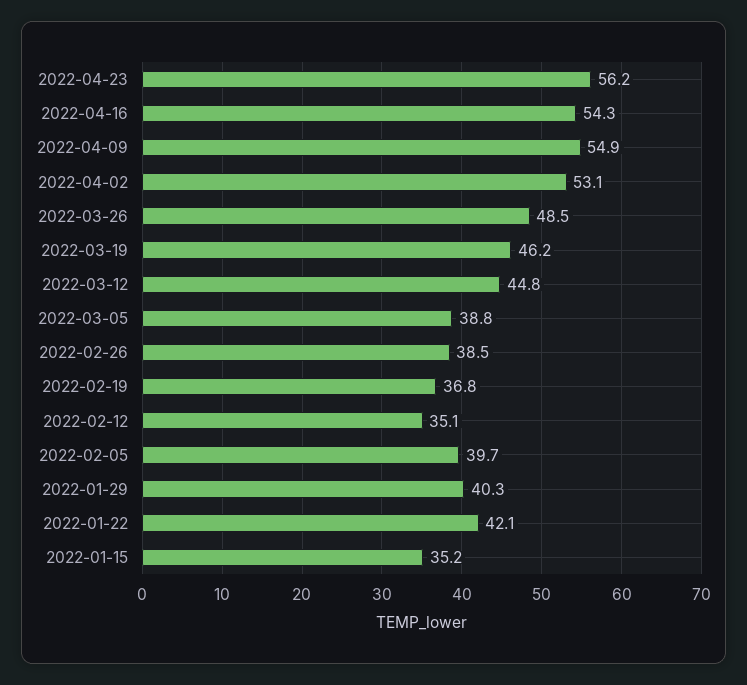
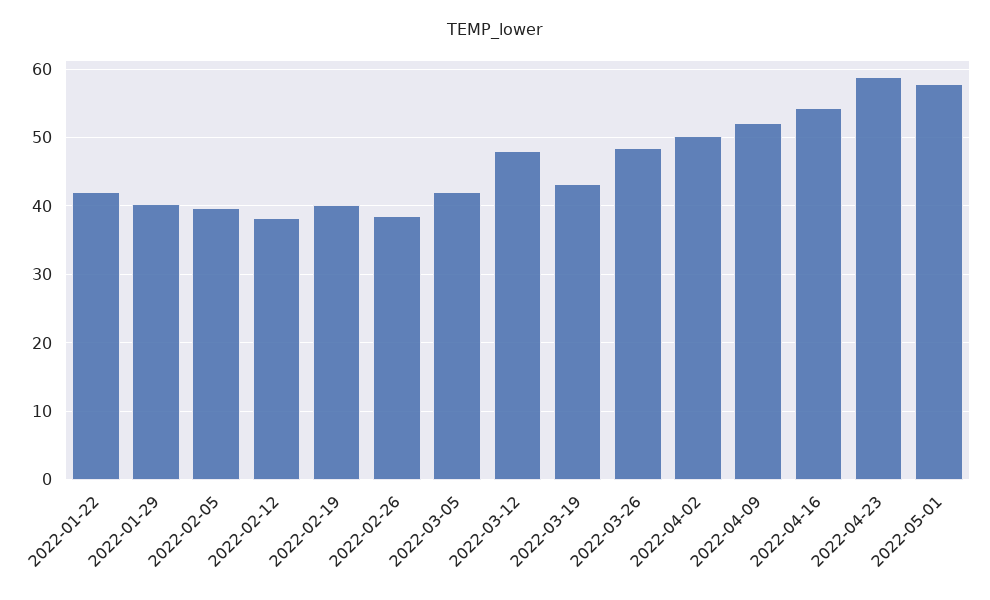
2022-04-23: 56.2 -> 59
2022-04-09: 54.9 -> 52
2022-04-02: 53.1 -> 50
2022-03-19: 46.2 -> 43
2022-03-12: 44.8 -> 48
2022-03-05: 38.8 -> 42
2022-02-19: 36.8 -> 40
2022-02-12: 35.1 -> 38
2022-01-15: 35.2 -> none
2022-05-01: none -> 58

